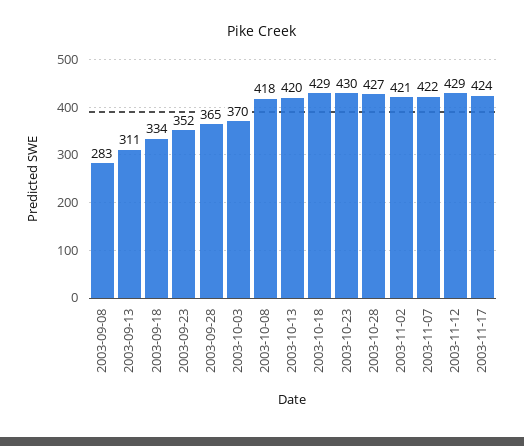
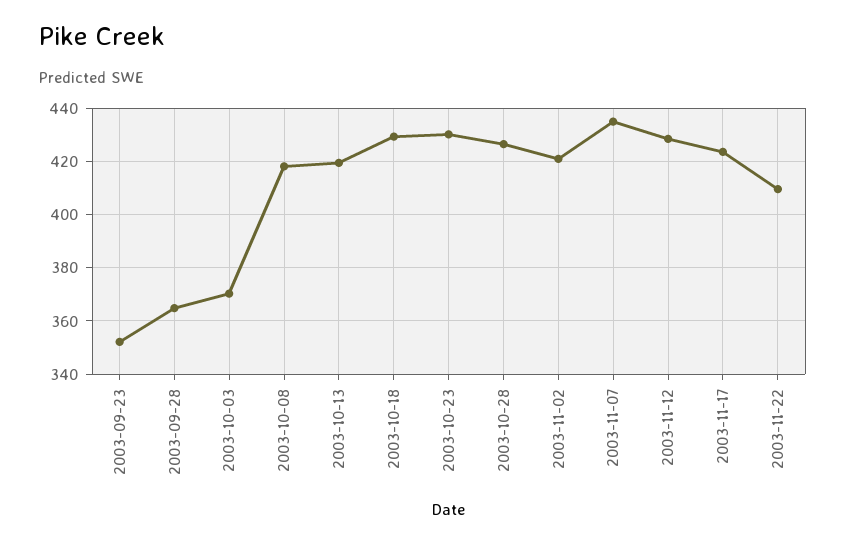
2003-09-08: 283 -> none
2003-09-13: 311 -> none
2003-09-18: 334 -> none
2003-11-07: 422 -> 435
2003-11-22: none -> 410

